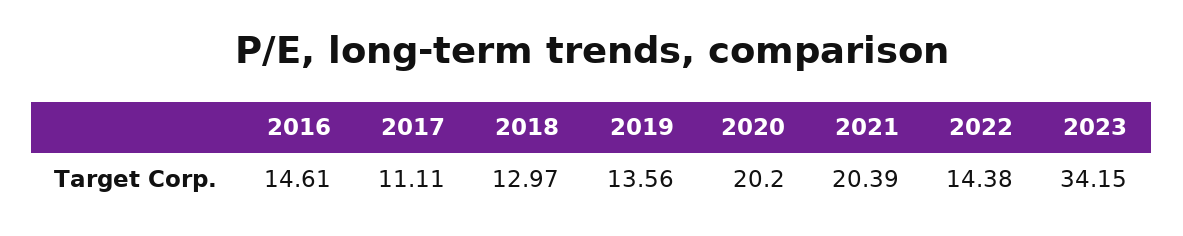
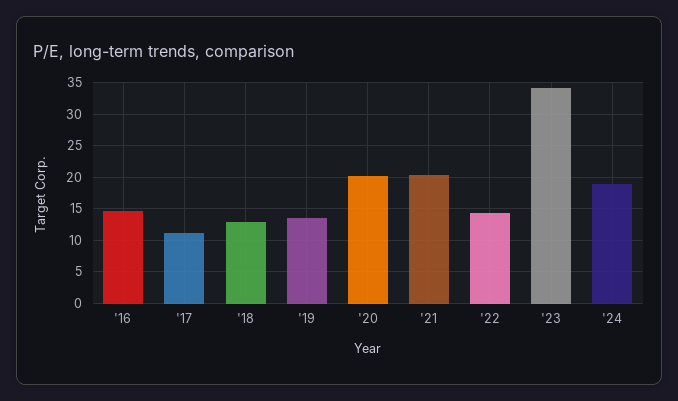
'24: none -> 19

